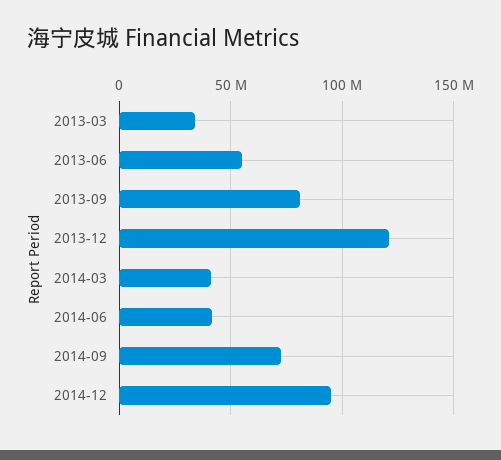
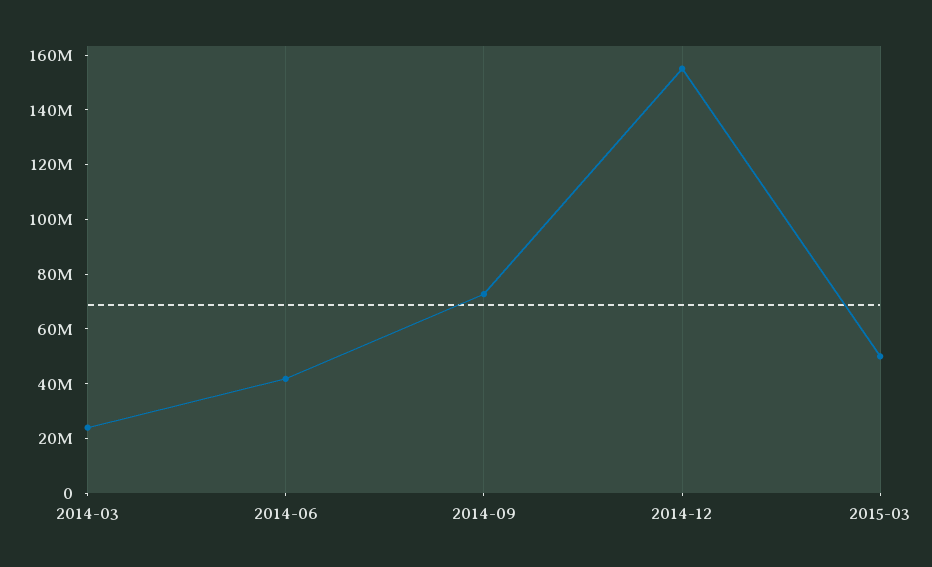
2013-03: 35000000 -> none
2013-06: 55000000 -> none
2013-09: 80000000 -> none
2013-12: 120000000 -> none
2014-03: 40000000 -> 25000000
2014-12: 95000000 -> 155000000
2015-03: none -> 50000000

